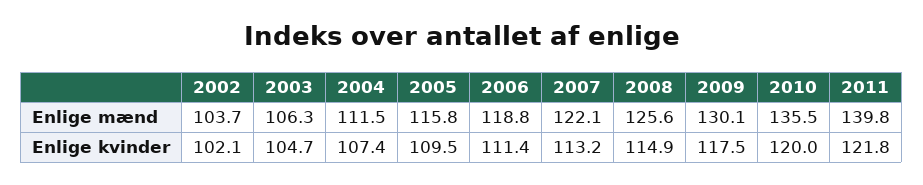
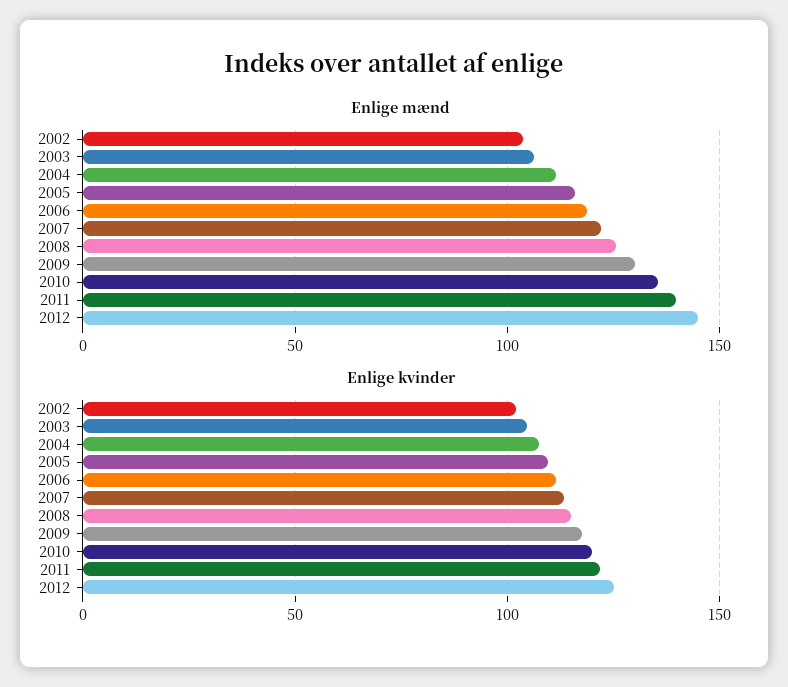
Enlige mænd, 2012: none -> 145
Enlige kvinder, 2012: none -> 125

